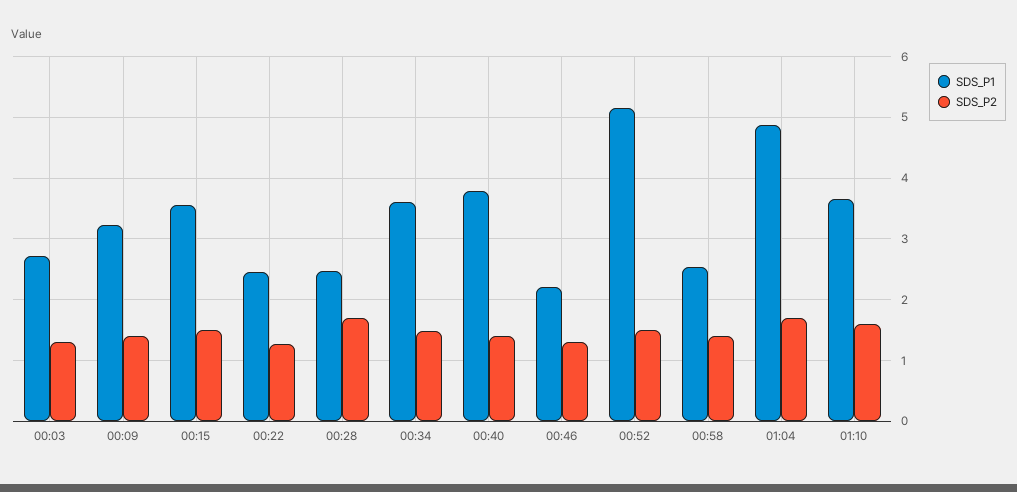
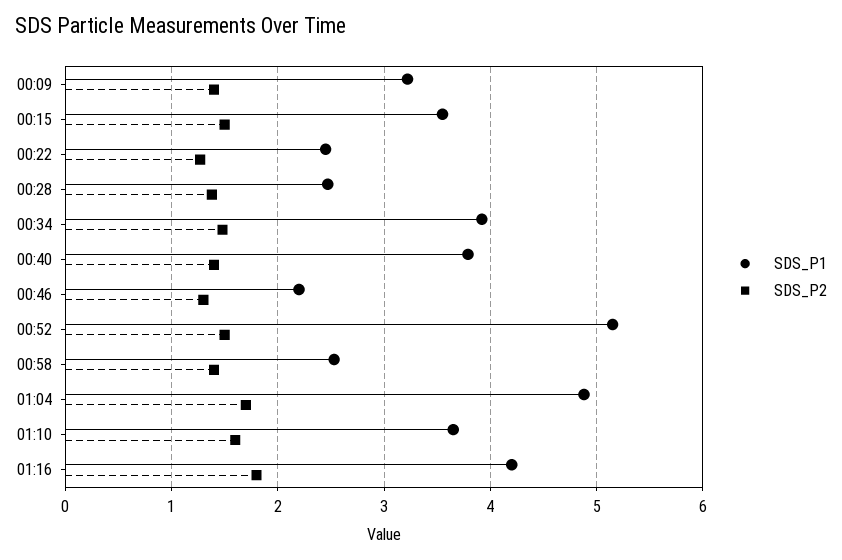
SDS_P1, 00:03: 2.7 -> none
SDS_P2, 00:03: 1.3 -> none
SDS_P2, 00:28: 1.7 -> 1.4
SDS_P1, 00:34: 3.6 -> 3.9
SDS_P1, 01:16: none -> 4.2
SDS_P2, 01:16: none -> 1.8

